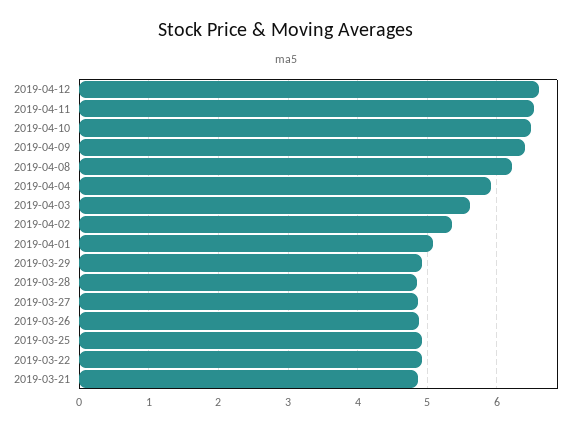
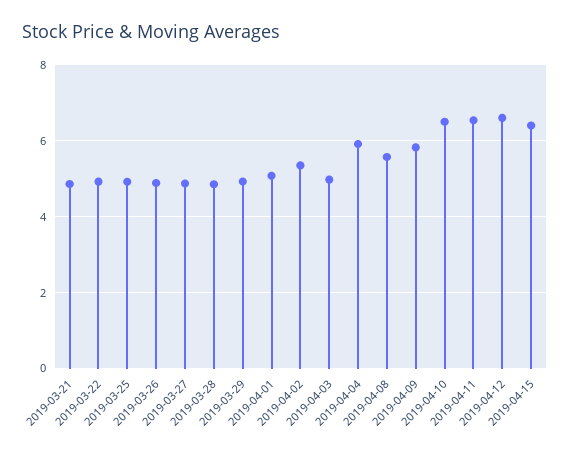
2019-04-09: 6.4 -> 5.8
2019-04-08: 6.2 -> 5.6
2019-04-03: 5.6 -> 5
2019-04-15: none -> 6.4

